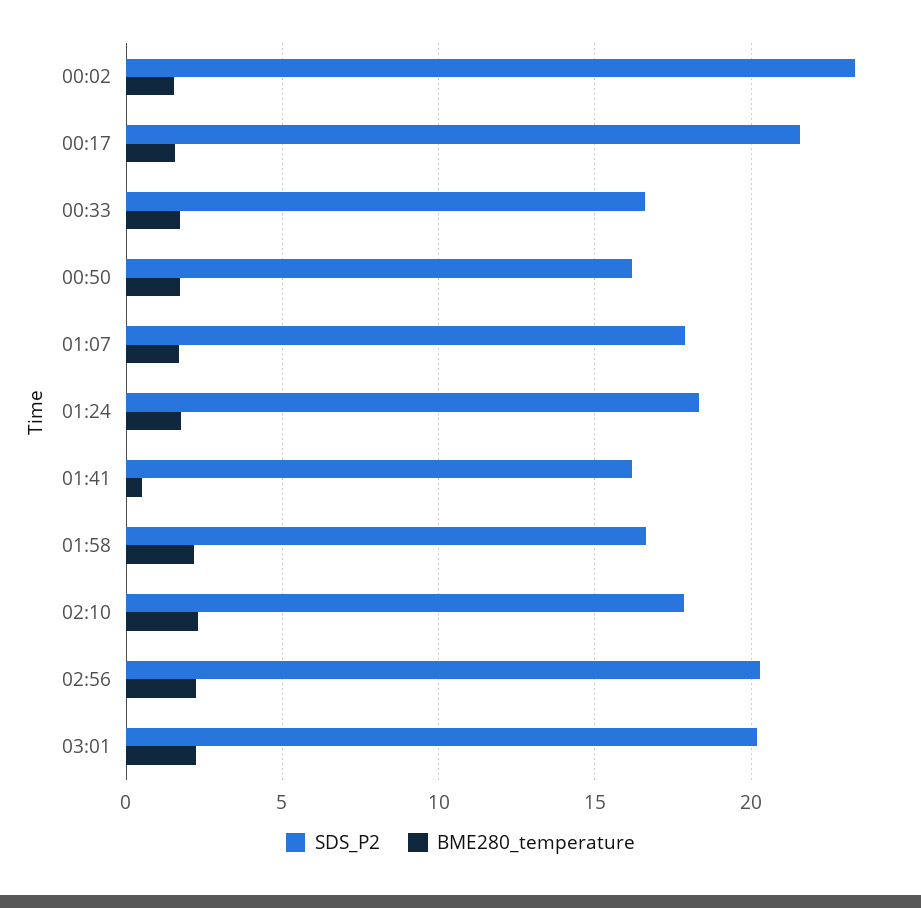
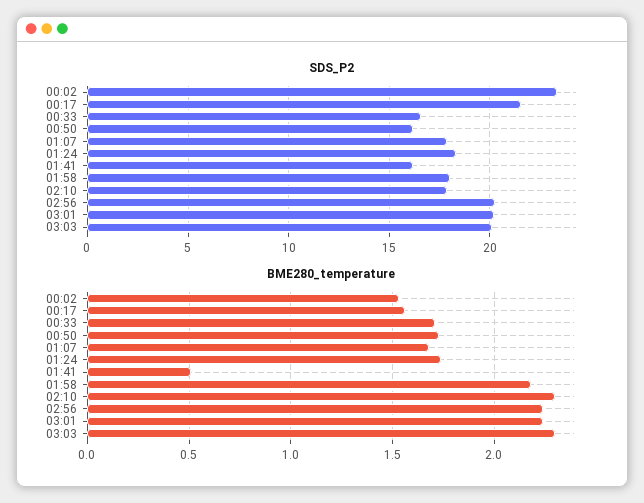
SDS_P2, 01:58: 16.5 -> 18
SDS_P2, 03:03: none -> 20
BME280_temperature, 03:03: none -> 2.3

